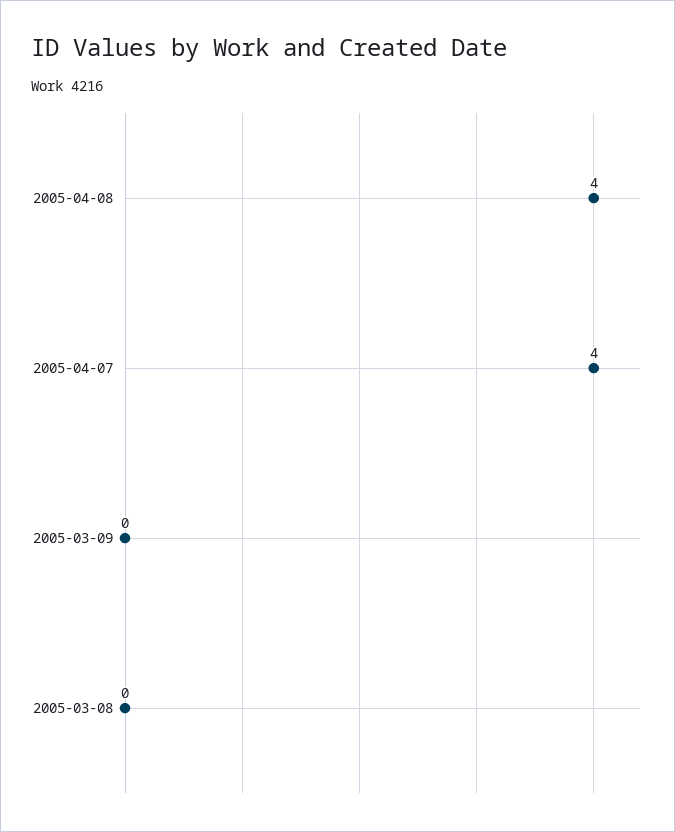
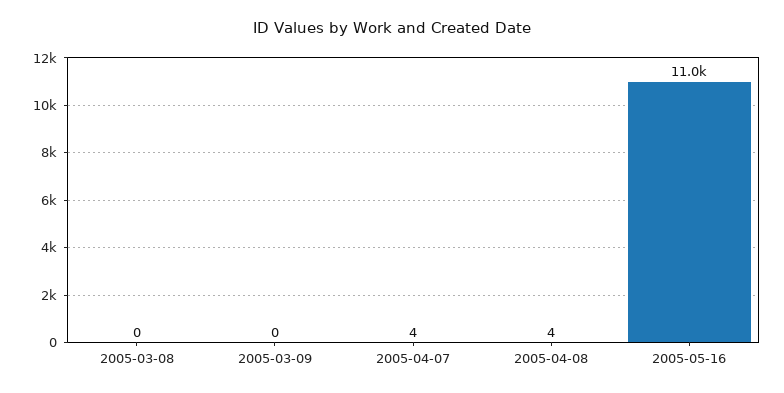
2005-05-16: none -> 11000

